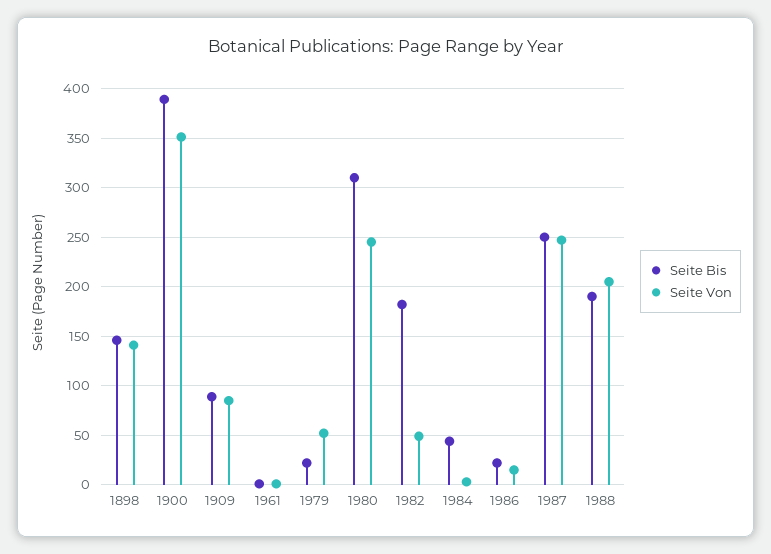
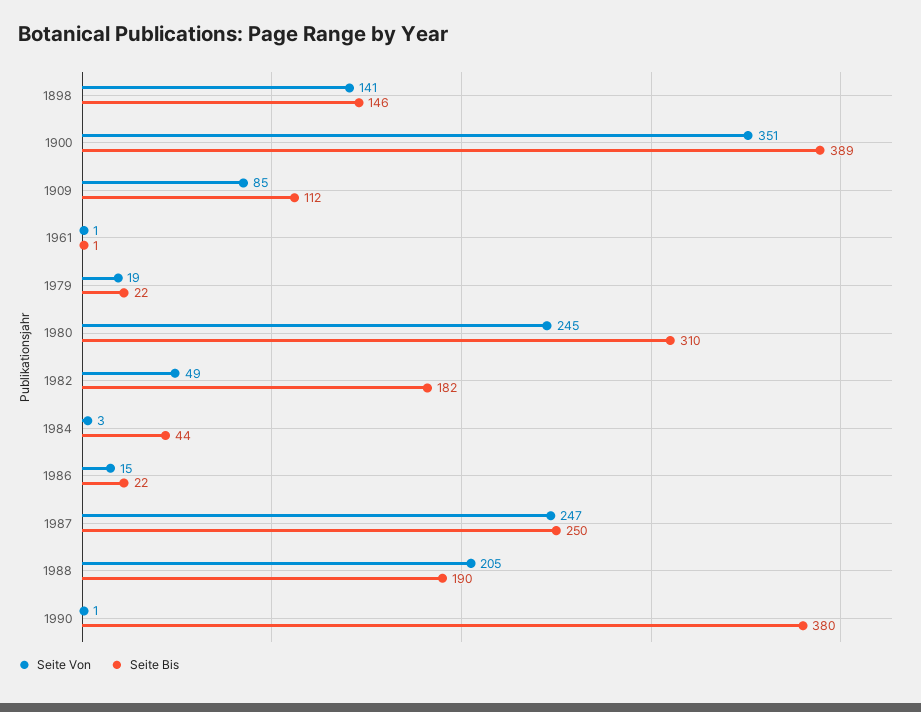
Seite Bis, 1909: 90 -> 112
Seite Von, 1979: 50 -> 19
Seite Von, 1990: none -> 1
Seite Bis, 1990: none -> 380

